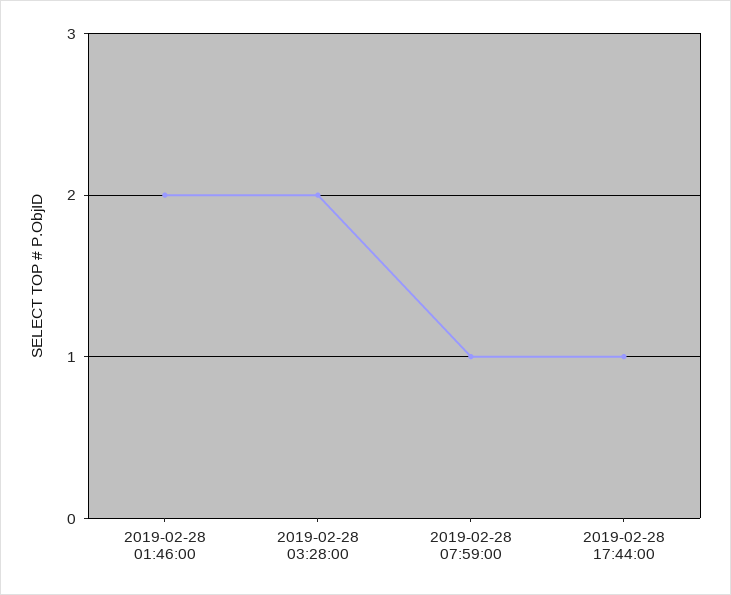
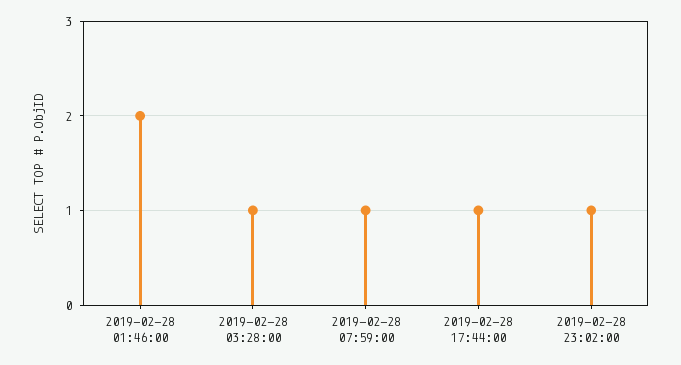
2019-02-28 03:28:00: 2 -> 1
2019-02-28 23:02:00: none -> 1

